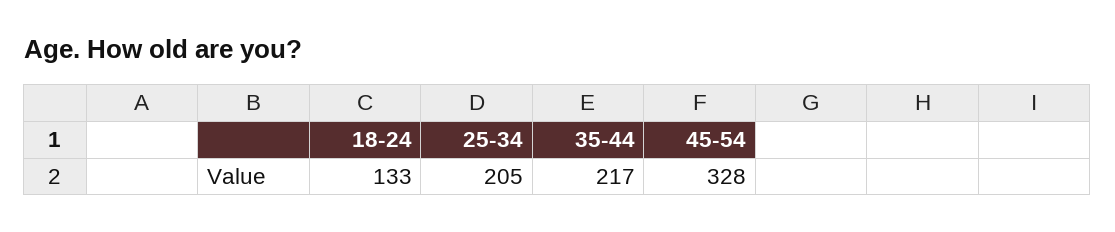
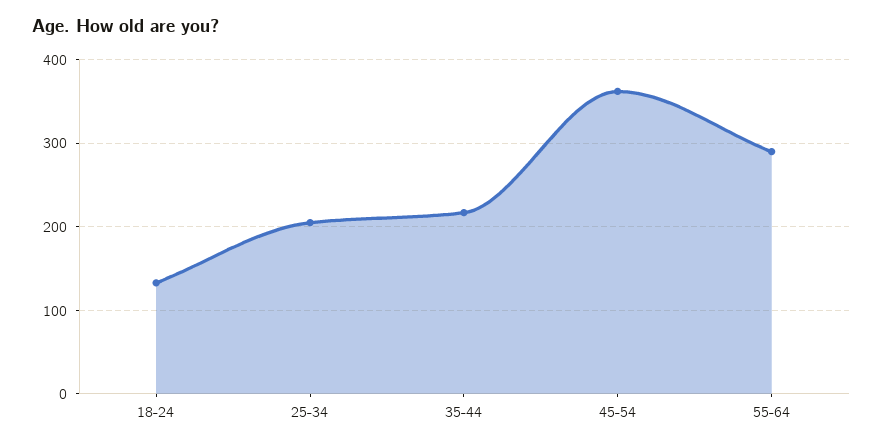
45-54: 328 -> 360
55-64: none -> 290

